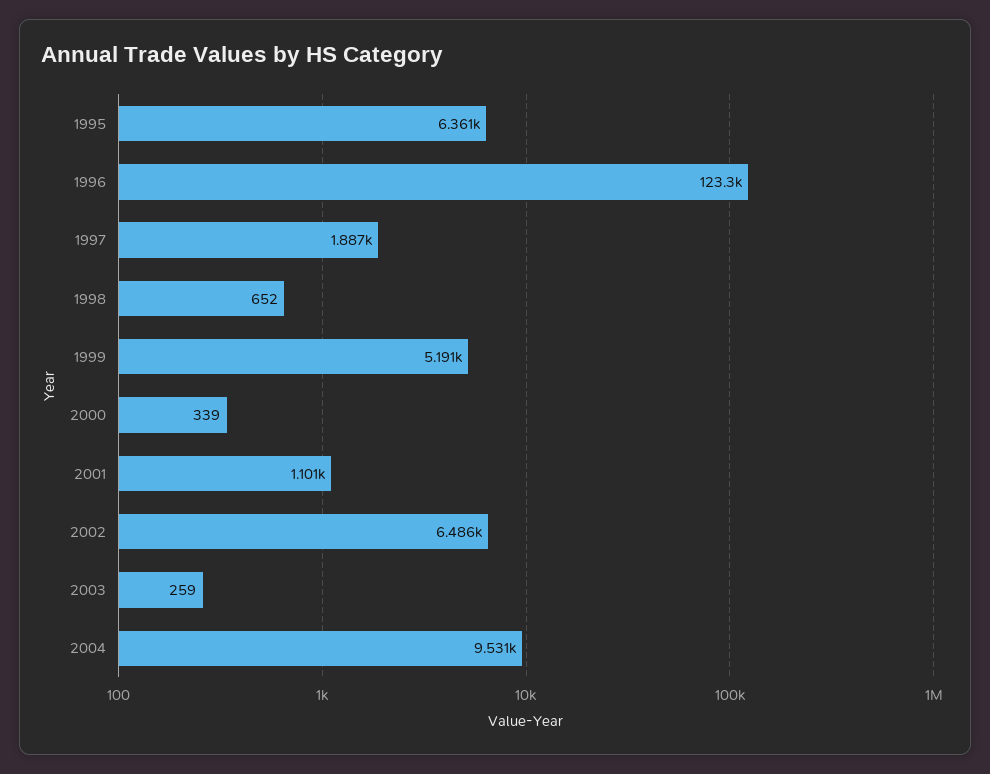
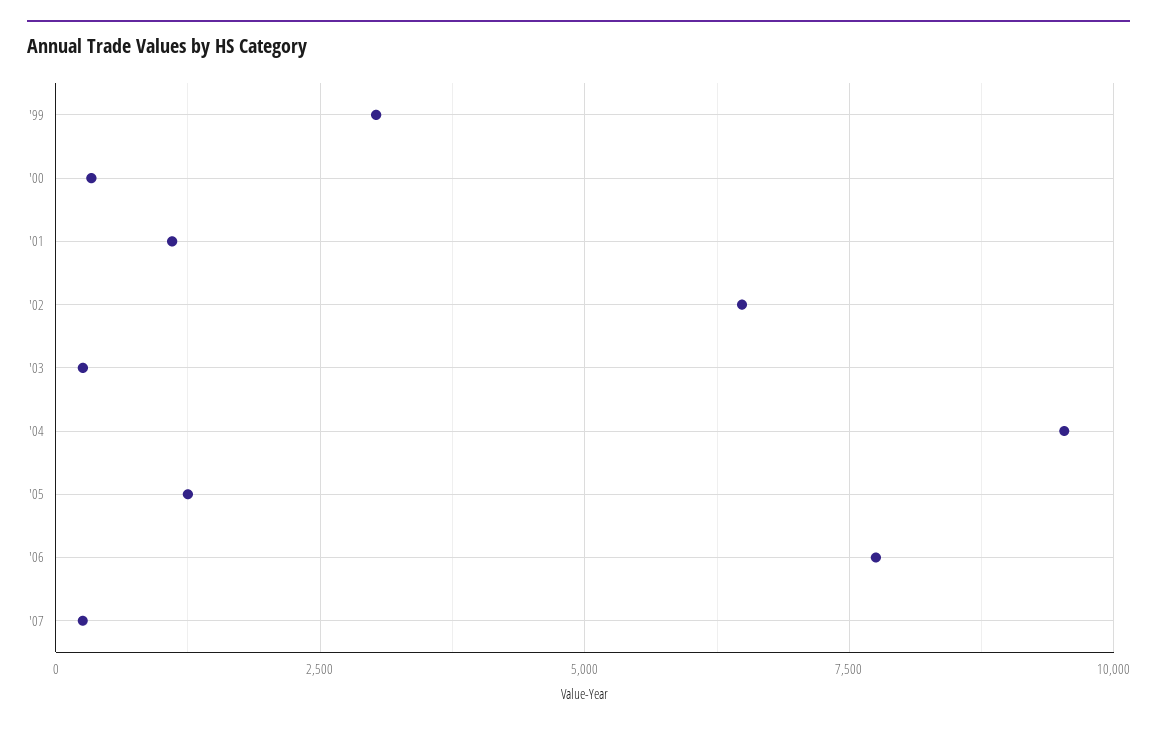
1995: 6361 -> none
1996: 123300 -> none
1997: 1887 -> none
1998: 652 -> none
1999: 5191 -> 3000
'05: none -> 1250
'06: none -> 7750
'07: none -> 250

